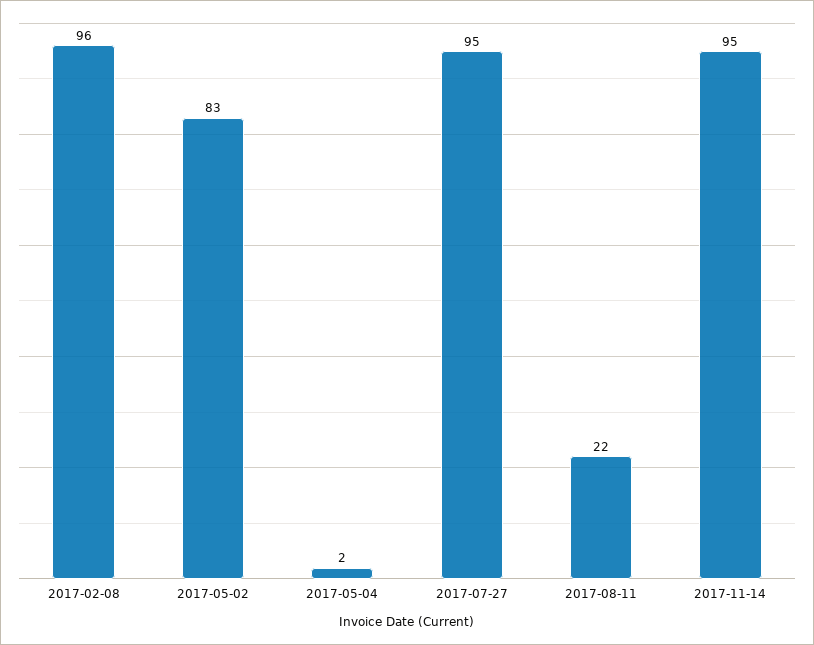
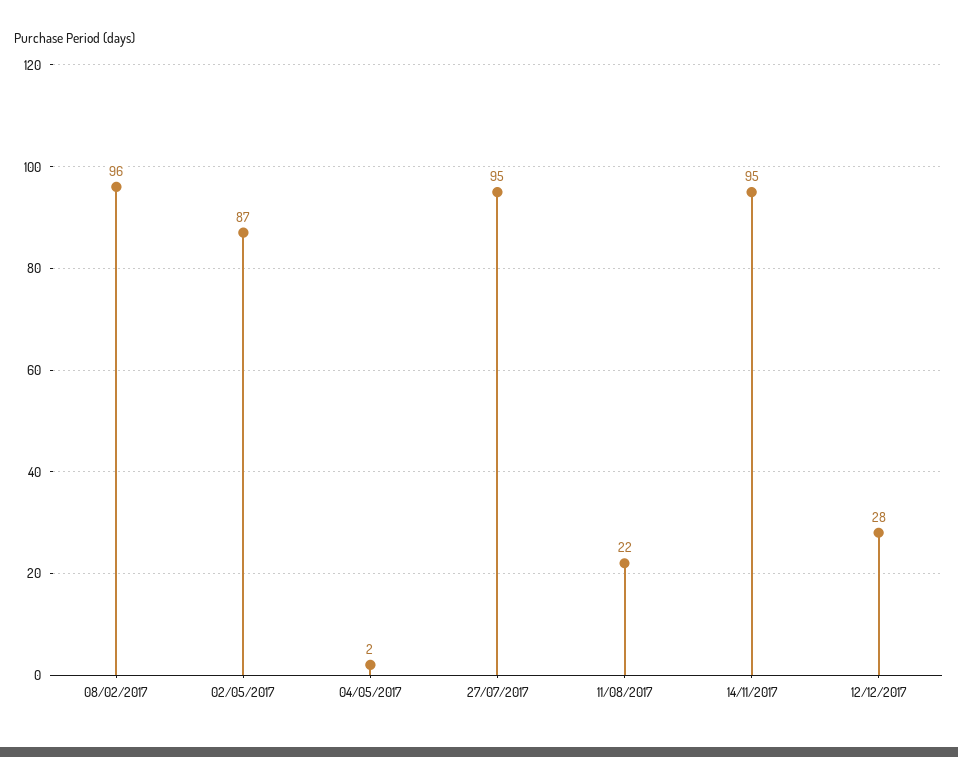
2017-05-02: 83 -> 87
12/12/2017: none -> 28

